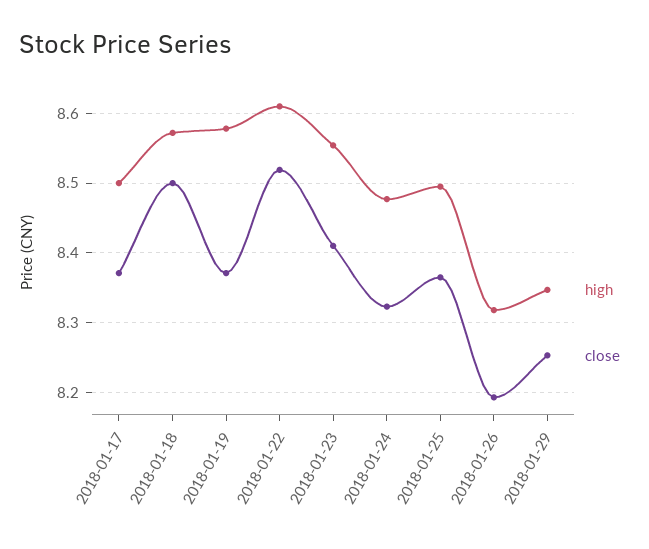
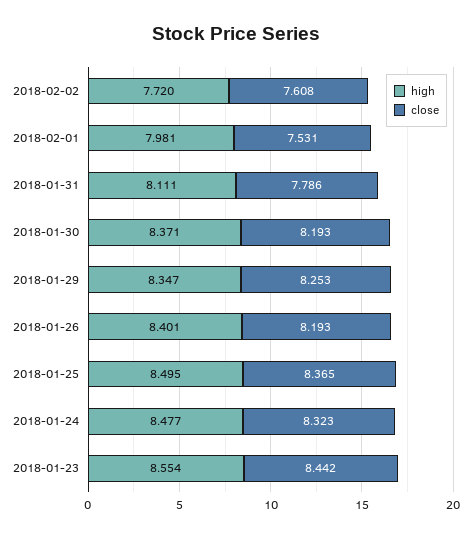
high, 2018-01-17: 8.5 -> none
close, 2018-01-17: 8.37 -> none
high, 2018-01-18: 8.57 -> none
close, 2018-01-18: 8.5 -> none
high, 2018-01-19: 8.58 -> none
close, 2018-01-19: 8.37 -> none
high, 2018-01-22: 8.61 -> none
close, 2018-01-22: 8.52 -> none
close, 2018-01-23: 8.41 -> 8.442
high, 2018-01-26: 8.32 -> 8.401
high, 2018-02-02: none -> 7.72
close, 2018-02-02: none -> 7.608
high, 2018-02-01: none -> 7.981
close, 2018-02-01: none -> 7.531
high, 2018-01-31: none -> 8.111
close, 2018-01-31: none -> 7.786
high, 2018-01-30: none -> 8.371
close, 2018-01-30: none -> 8.193

